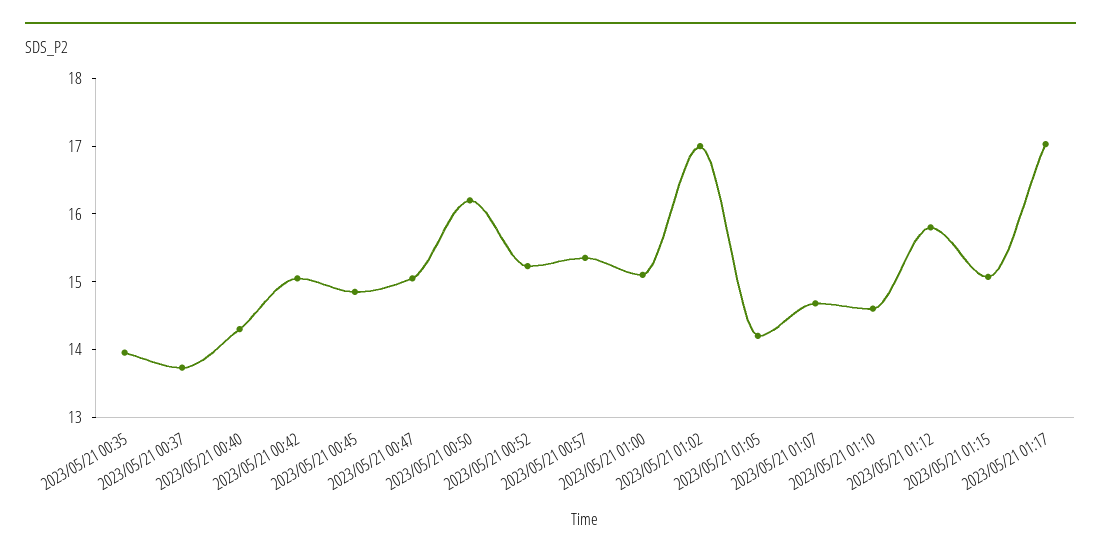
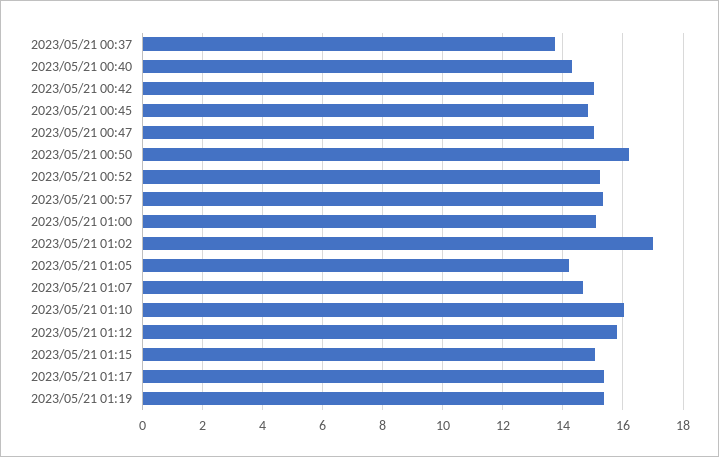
2023/05/21 00:35: 14 -> none
2023/05/21 01:10: 14.6 -> 16
2023/05/21 01:17: 17 -> 15.4
2023/05/21 01:19: none -> 15.4

